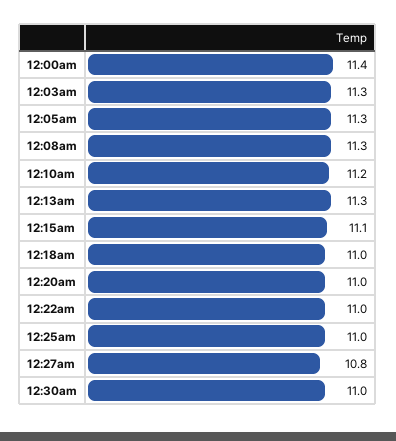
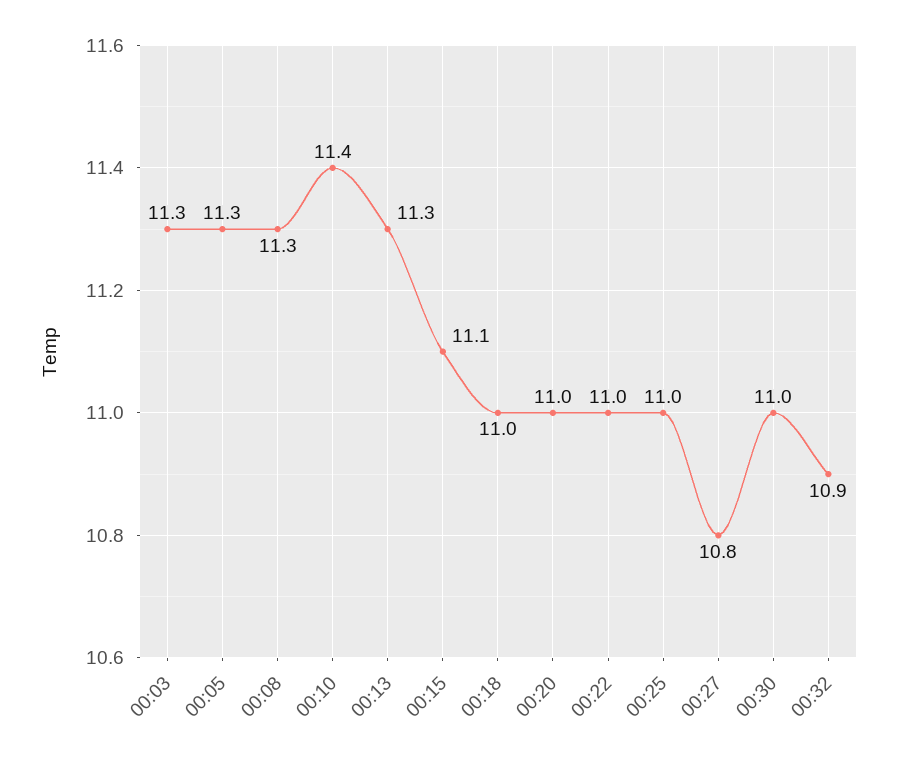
12:00am: 11.4 -> none
12:10am: 11.2 -> 11.4
00:32: none -> 10.9

